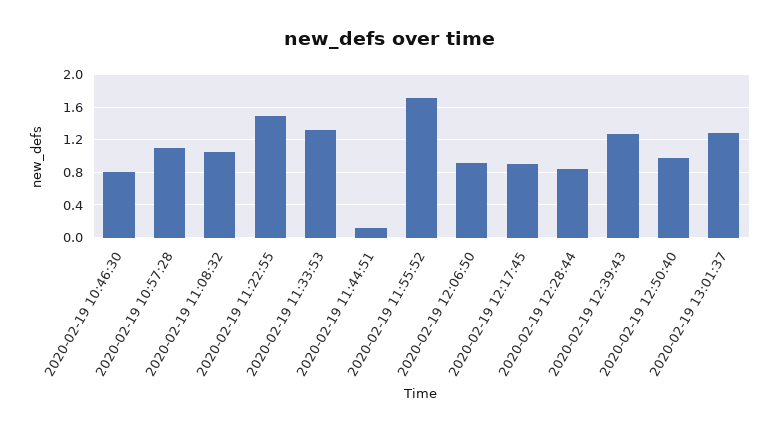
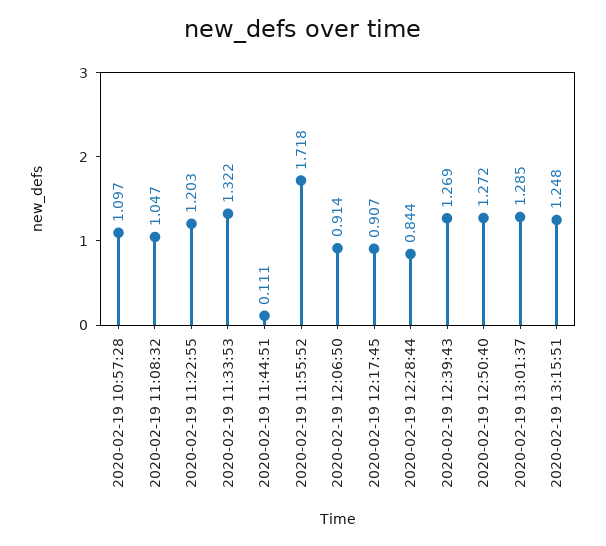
2020-02-19 10:46:30: 0.8 -> none
2020-02-19 11:22:55: 1.5 -> 1.203
2020-02-19 12:50:40: 1 -> 1.272
2020-02-19 13:15:51: none -> 1.248

